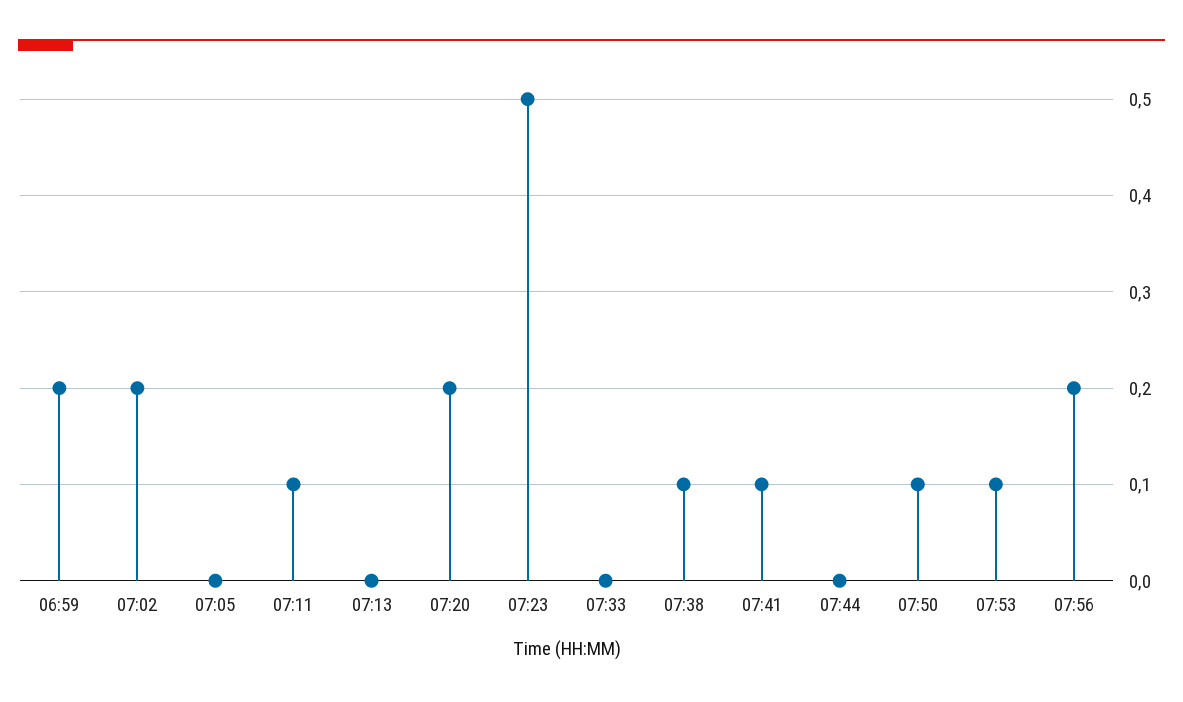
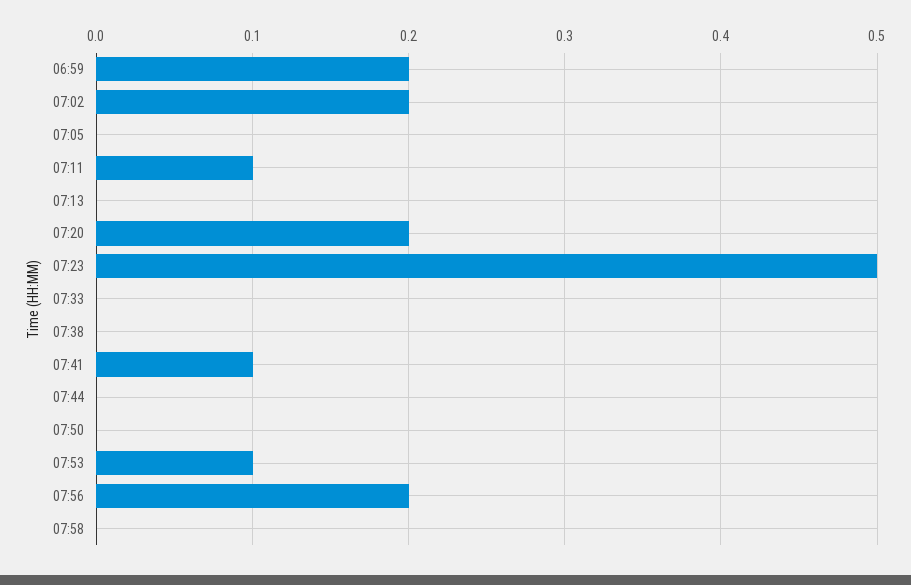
07:38: 0.1 -> 0
07:50: 0.1 -> 0
07:58: none -> 0

